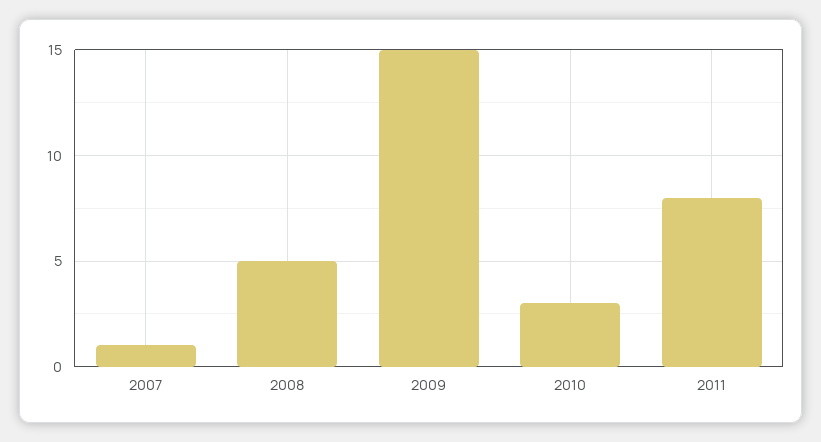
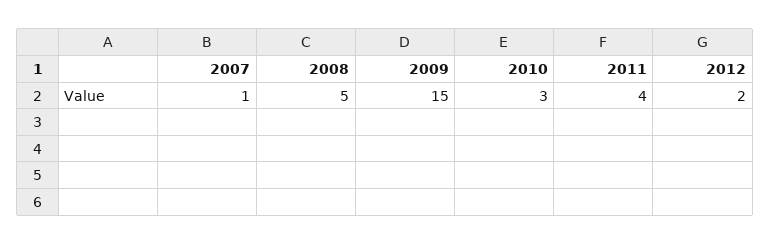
2011: 8 -> 4
2012: none -> 2

